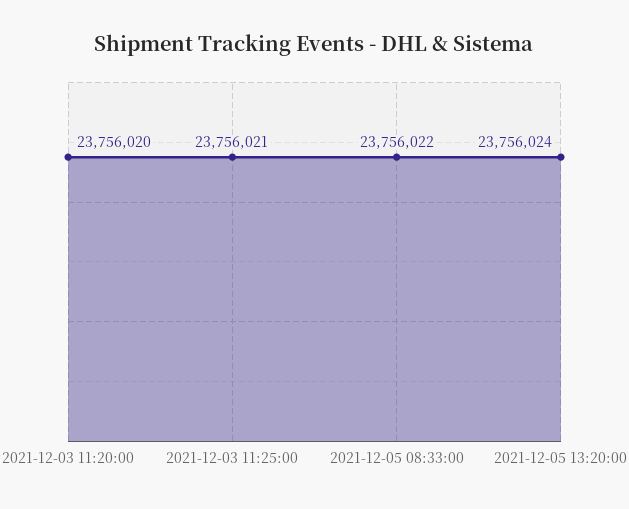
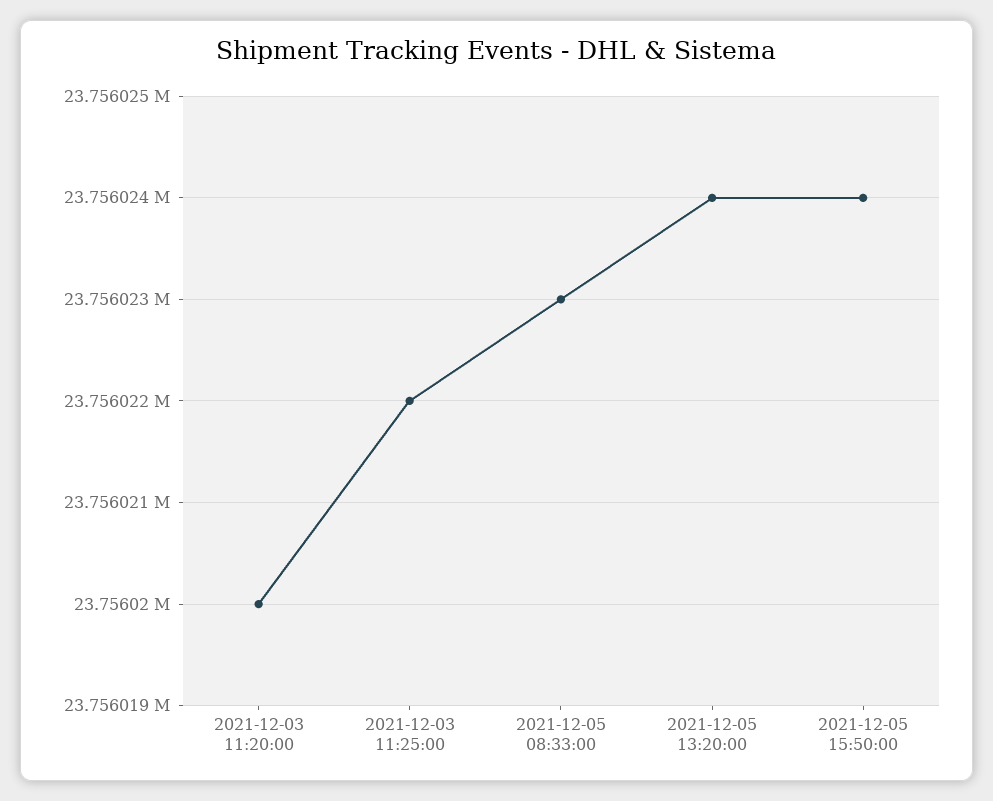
2021-12-03 11:25:00: 23756021 -> 23756022
2021-12-05 08:33:00: 23756022 -> 23756023
2021-12-05 15:50:00: none -> 23756024

